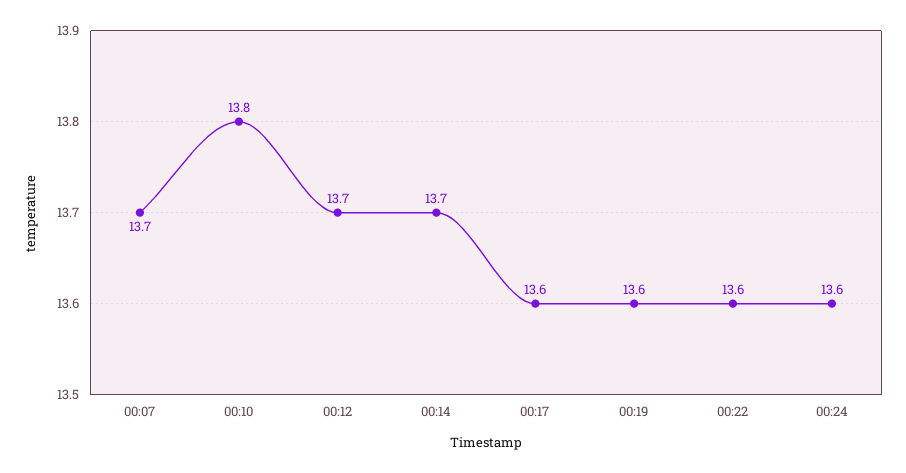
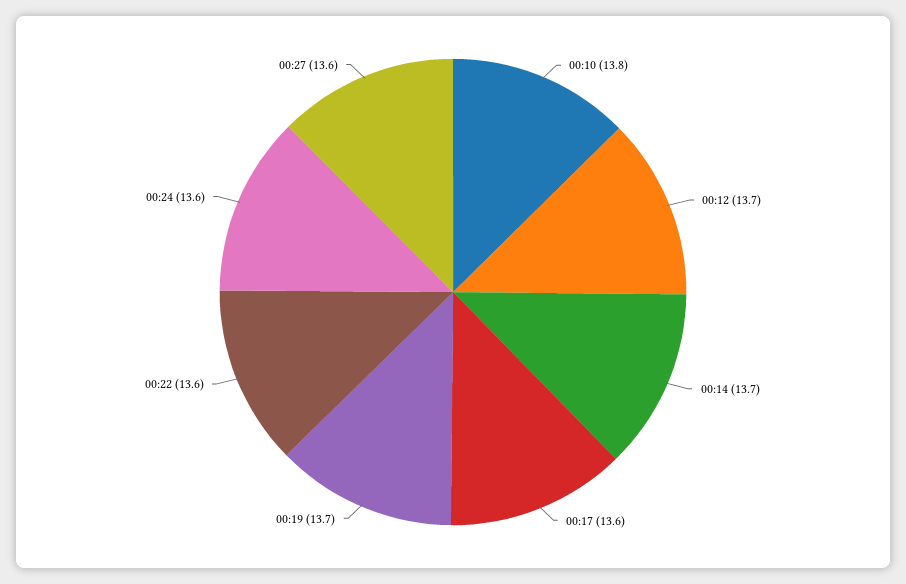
00:07: 13.7 -> none
00:19: 13.6 -> 13.7
00:27: none -> 13.6

